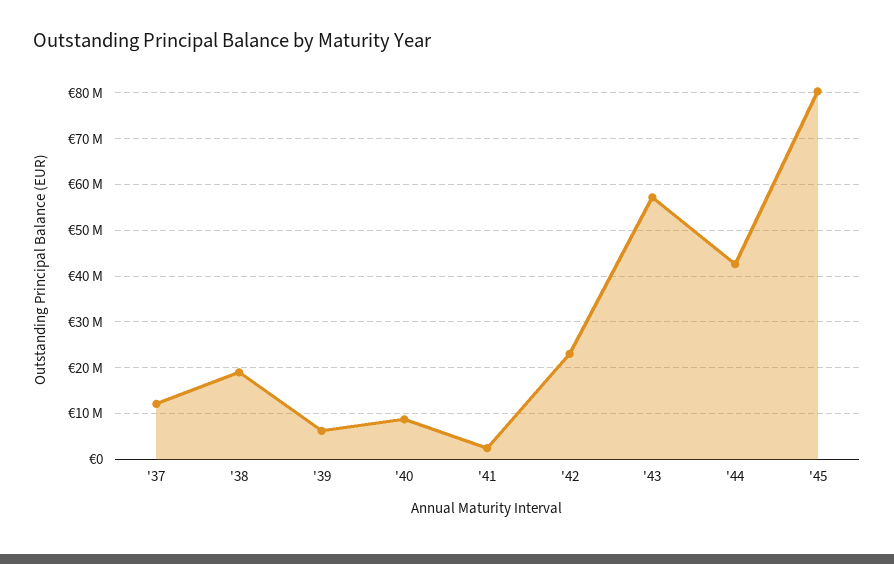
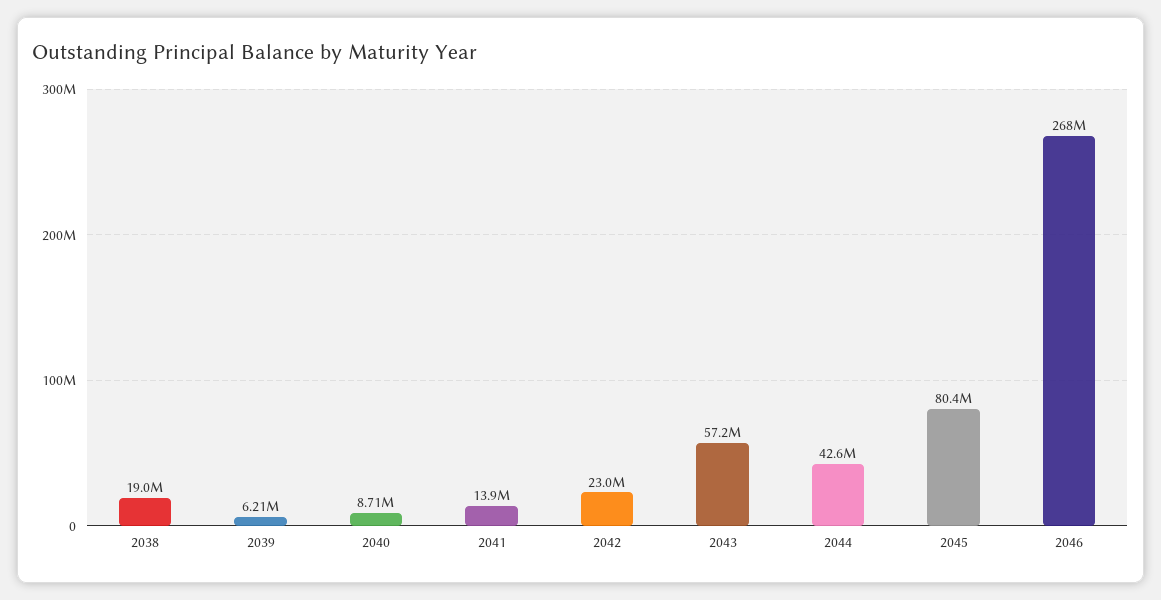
'37: 12000000 -> none
'41: 2000000 -> 13900000
2046: none -> 268000000

